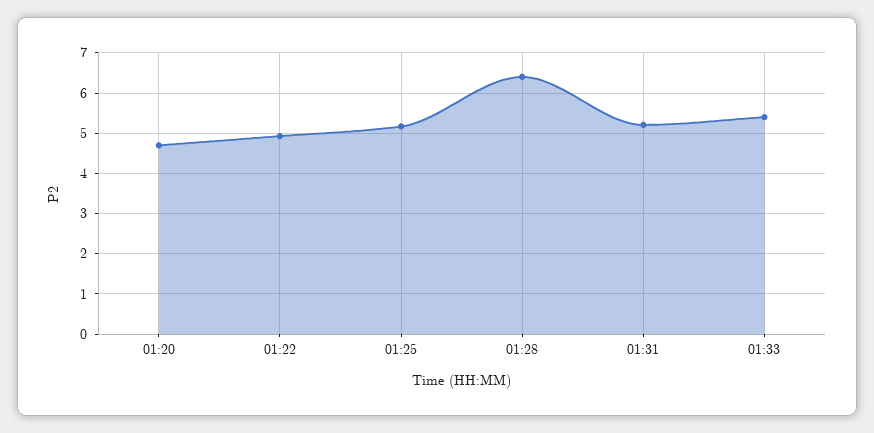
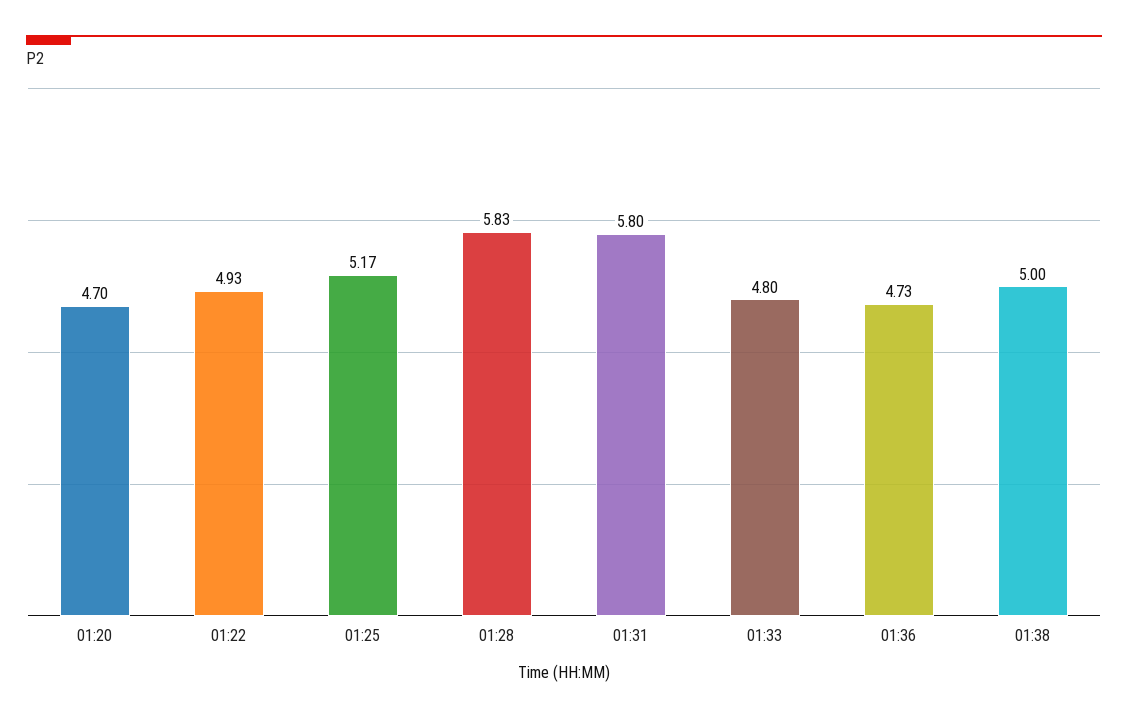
01:28: 6.4 -> 5.83
01:31: 5.2 -> 5.8
01:33: 5.4 -> 4.8
01:36: none -> 4.73
01:38: none -> 5

